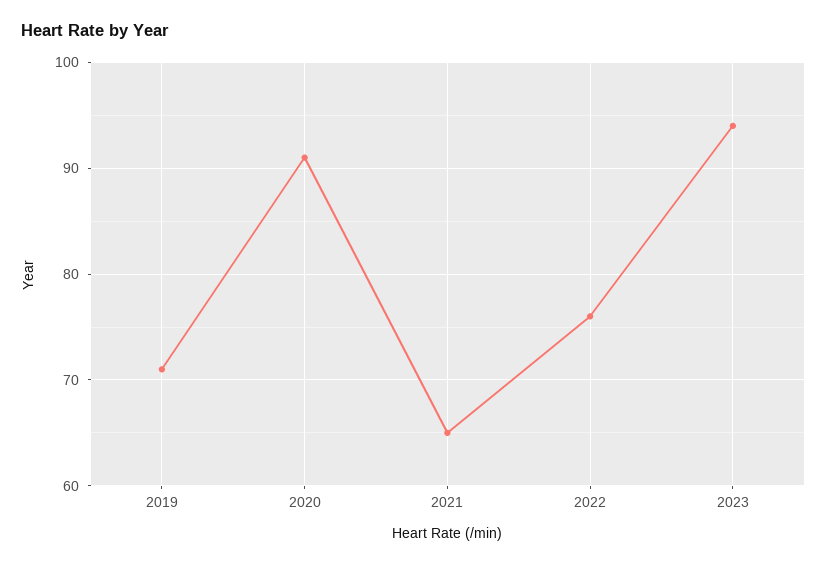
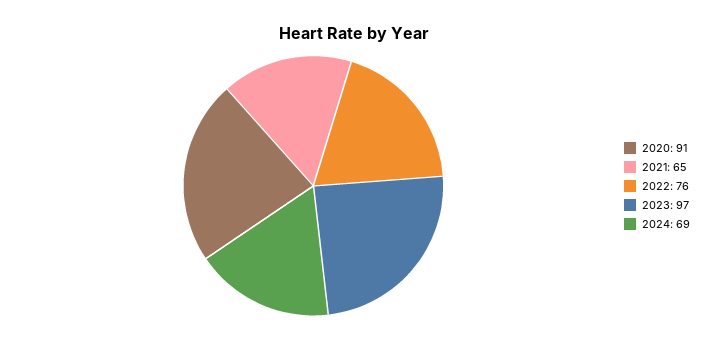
2019: 71 -> none
2023: 94 -> 97
2024: none -> 69

